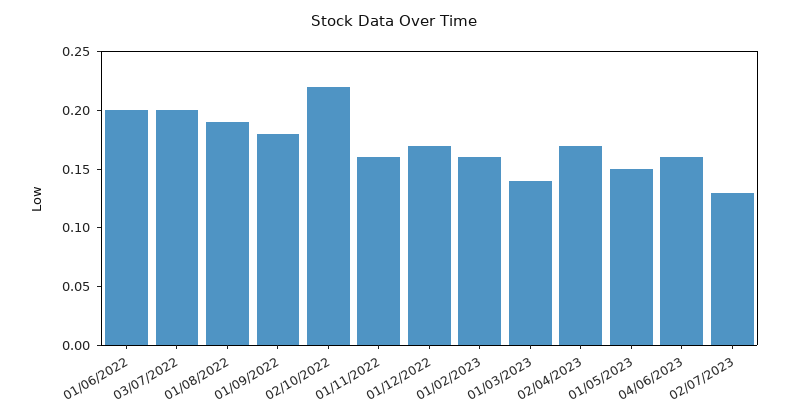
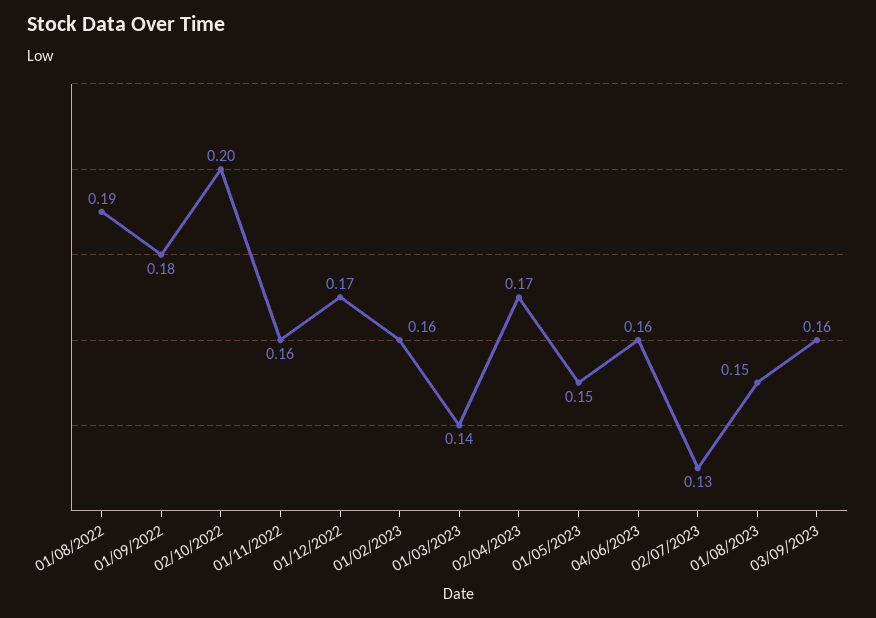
01/06/2022: 0.2 -> none
03/07/2022: 0.2 -> none
02/10/2022: 0.22 -> 0.2
01/08/2023: none -> 0.15
03/09/2023: none -> 0.16

